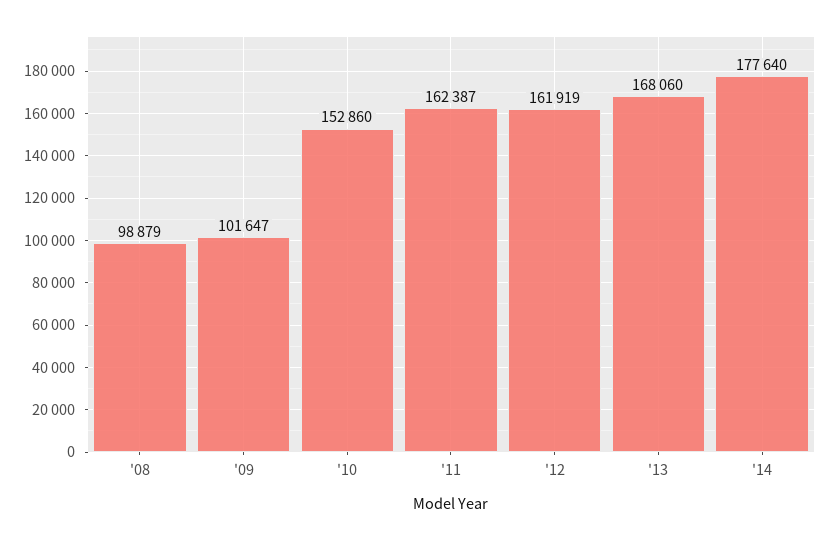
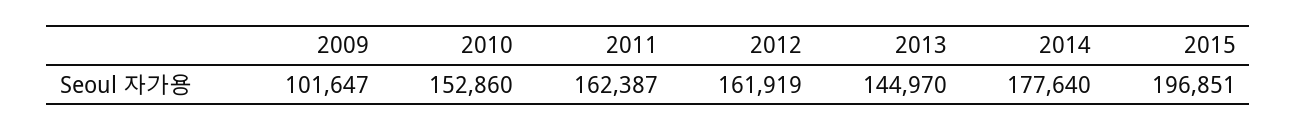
'08: 98879 -> none
'13: 168060 -> 144970
2015: none -> 196851

